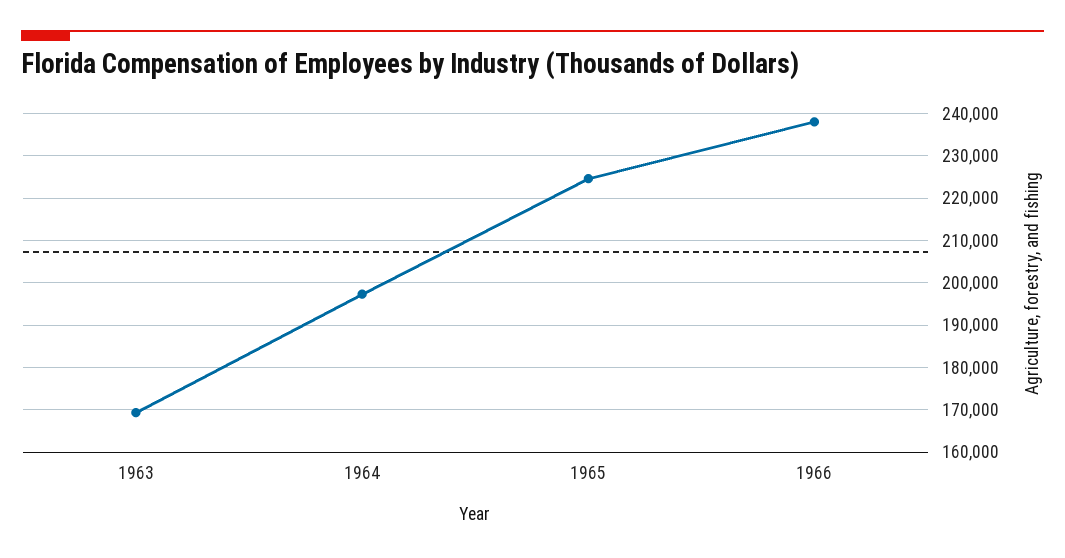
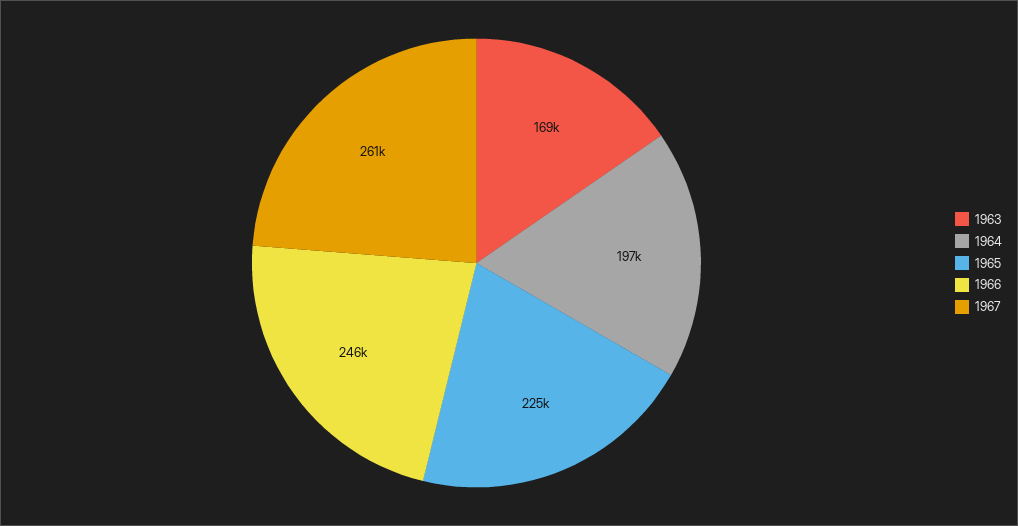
1966: 238000 -> 246000
1967: none -> 261000

